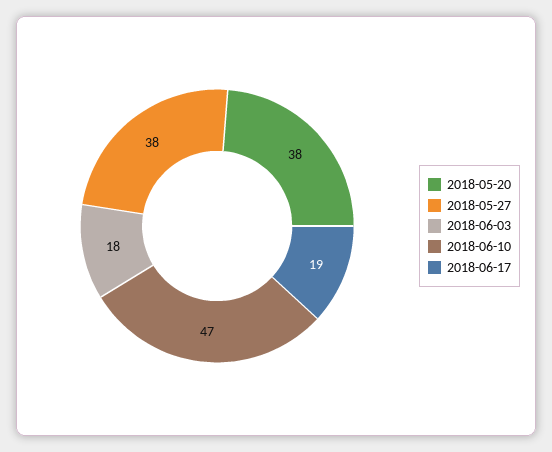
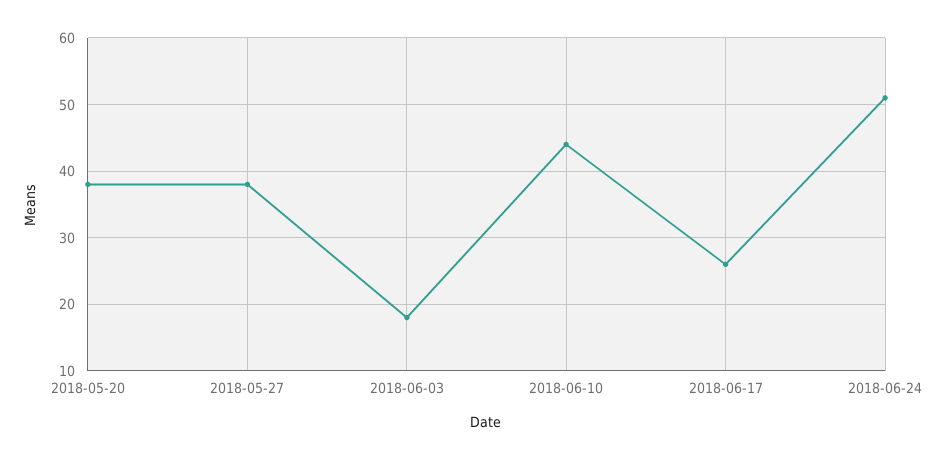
2018-06-10: 47 -> 44
2018-06-17: 19 -> 26
2018-06-24: none -> 51

